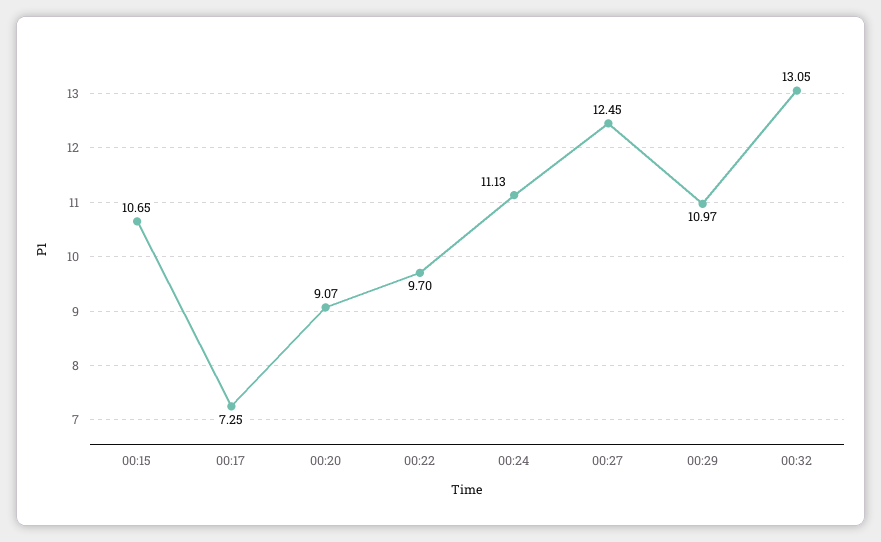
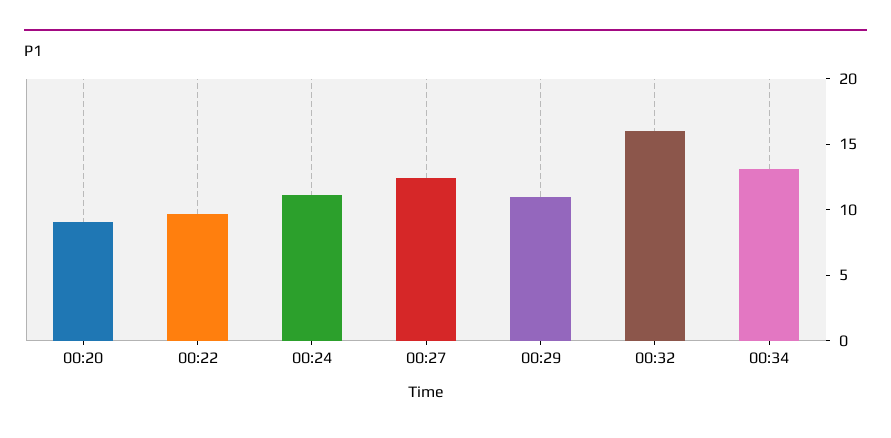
00:15: 10.65 -> none
00:17: 7.25 -> none
00:32: 13.05 -> 16
00:34: none -> 13

